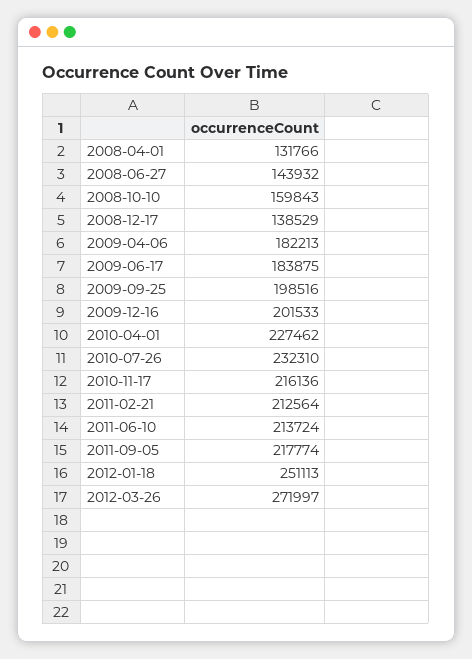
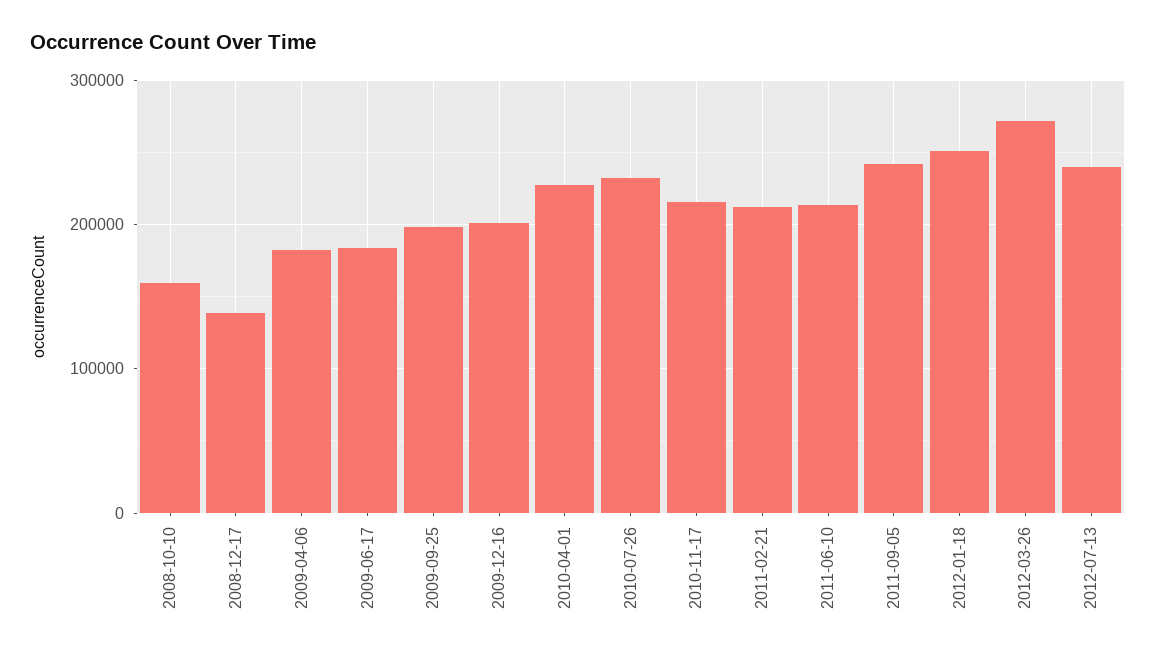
2008-04-01: 131766 -> none
2008-06-27: 143932 -> none
2011-09-05: 217774 -> 240000
2012-07-13: none -> 240000

